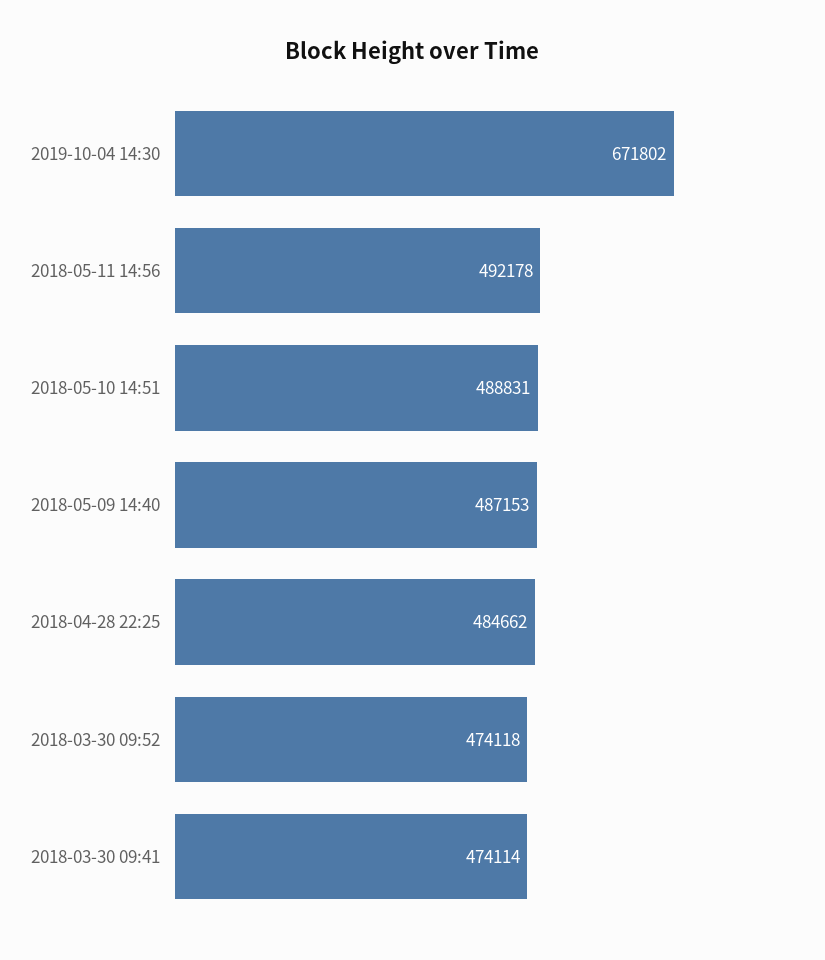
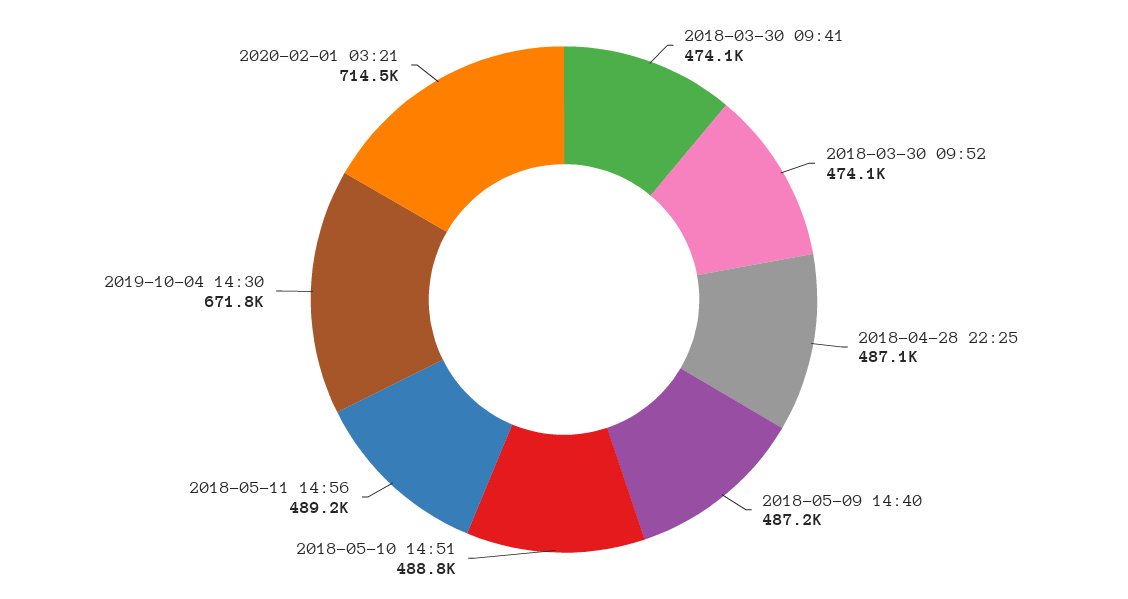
2018-05-11 14:56: 492178 -> 489200
2018-04-28 22:25: 484662 -> 487100
2020-02-01 03:21: none -> 714500

